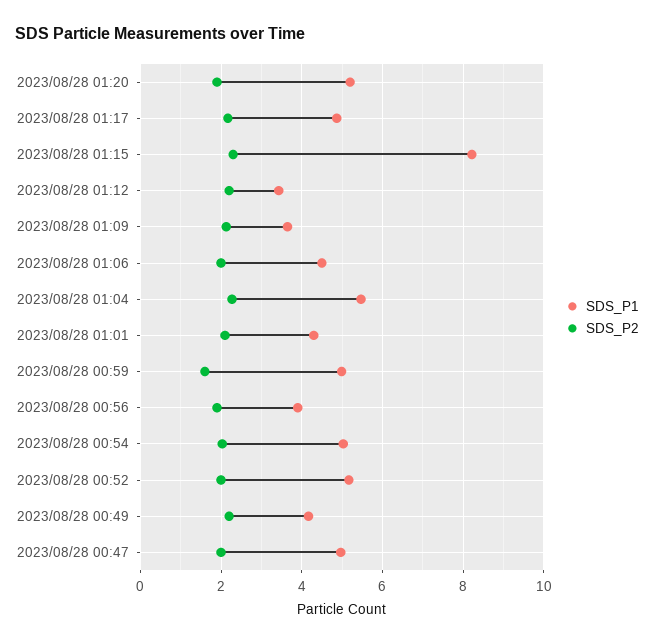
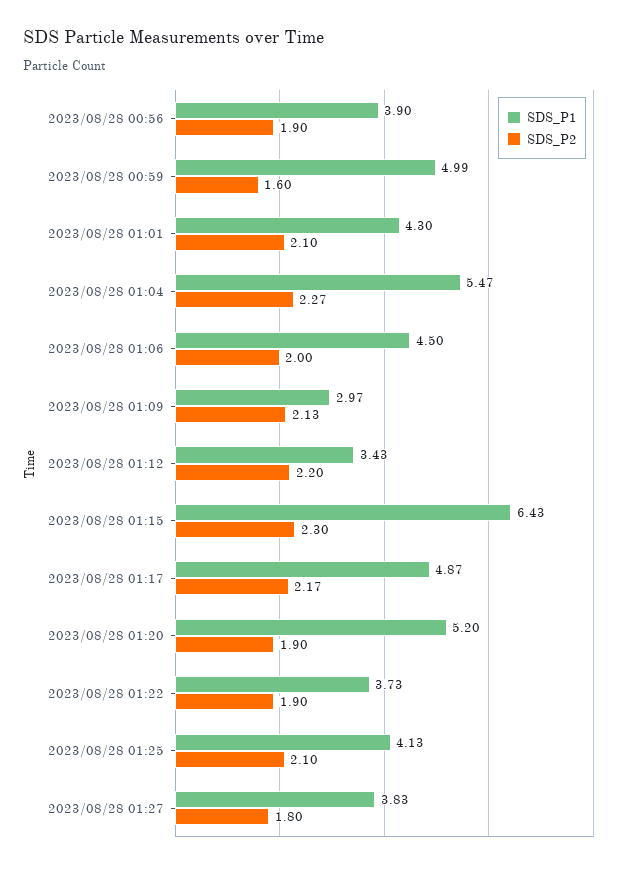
SDS_P1, 2023/08/28 01:15: 8.2 -> 6.43
SDS_P1, 2023/08/28 01:09: 3.6 -> 2.97
SDS_P1, 2023/08/28 00:54: 5 -> none
SDS_P2, 2023/08/28 00:54: 2 -> none
SDS_P1, 2023/08/28 00:52: 5.2 -> none
SDS_P2, 2023/08/28 00:52: 2 -> none
SDS_P1, 2023/08/28 00:49: 4.2 -> none
SDS_P2, 2023/08/28 00:49: 2.2 -> none
SDS_P1, 2023/08/28 00:47: 5 -> none
SDS_P2, 2023/08/28 00:47: 2 -> none
SDS_P1, 2023/08/28 01:22: none -> 3.73
SDS_P2, 2023/08/28 01:22: none -> 1.9
SDS_P1, 2023/08/28 01:25: none -> 4.13
SDS_P2, 2023/08/28 01:25: none -> 2.1
SDS_P1, 2023/08/28 01:27: none -> 3.83
SDS_P2, 2023/08/28 01:27: none -> 1.8

